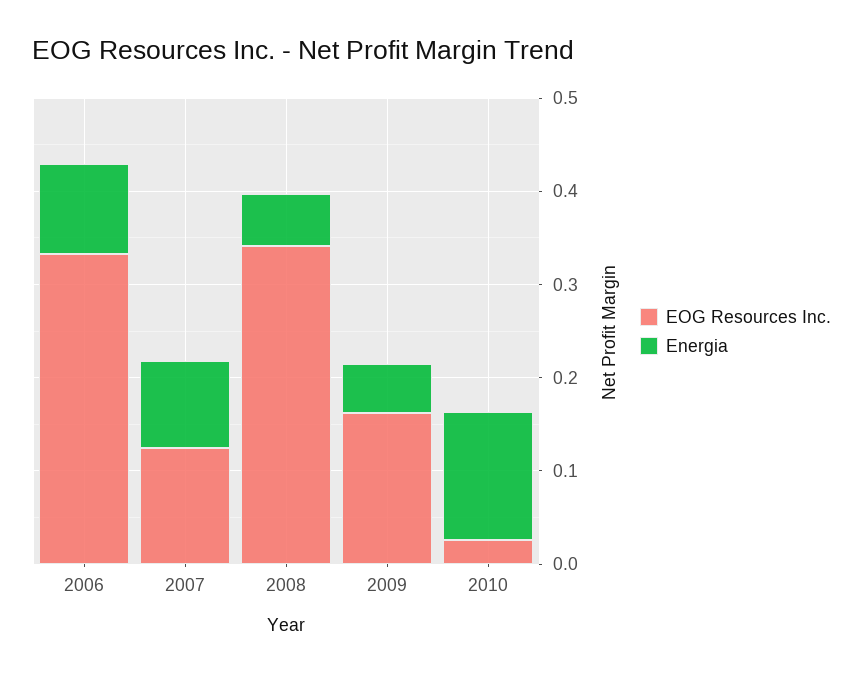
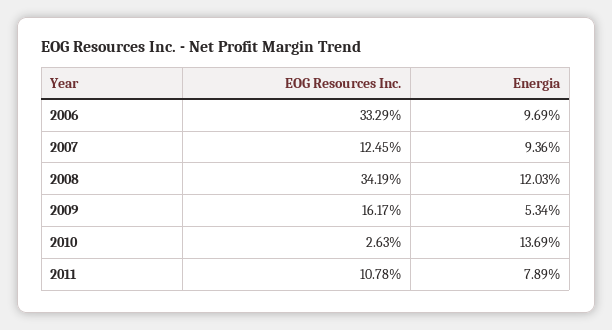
Energia, 2008: 0.06 -> 0.1203
EOG Resources Inc., 2011: none -> 0.1078
Energia, 2011: none -> 0.0789

